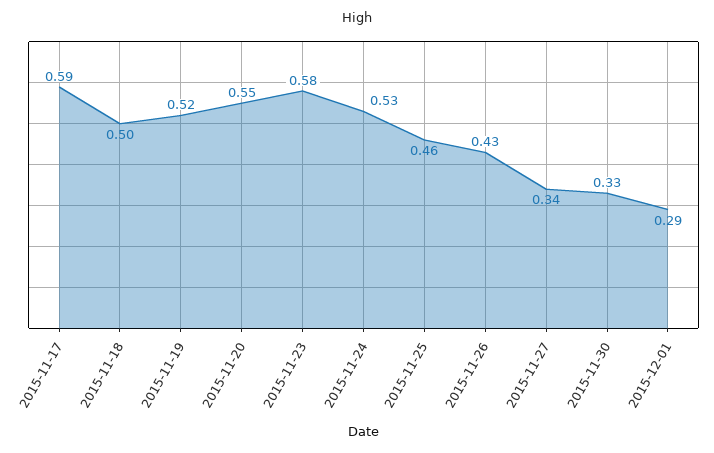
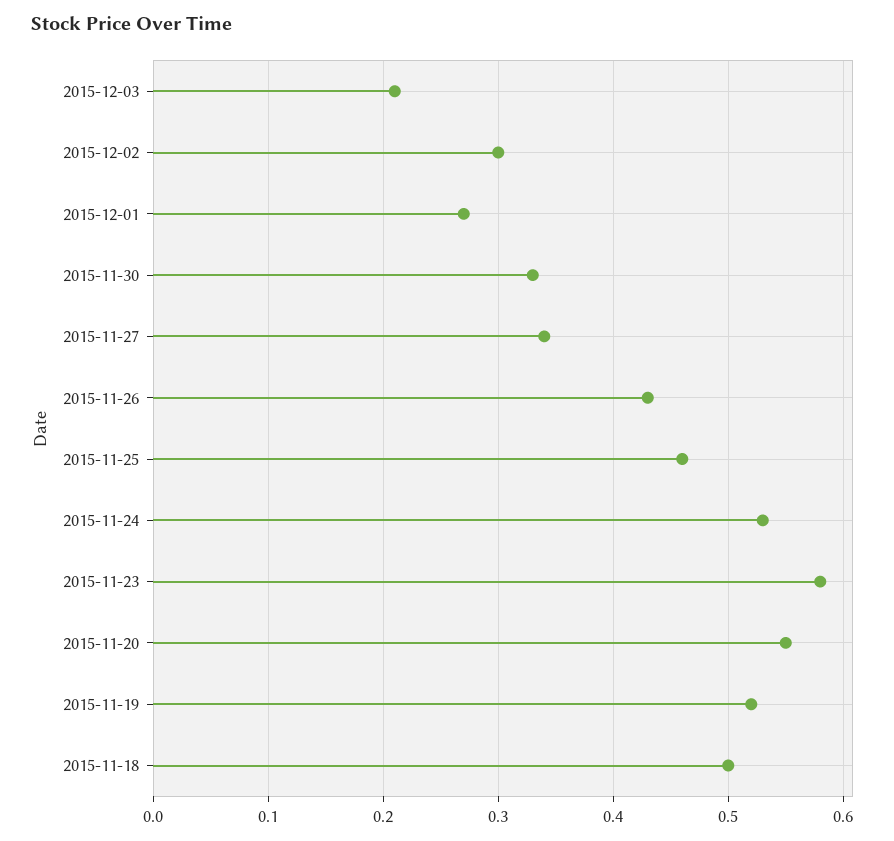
2015-11-17: 0.59 -> none
2015-12-01: 0.29 -> 0.27
2015-12-03: none -> 0.21
2015-12-02: none -> 0.3

